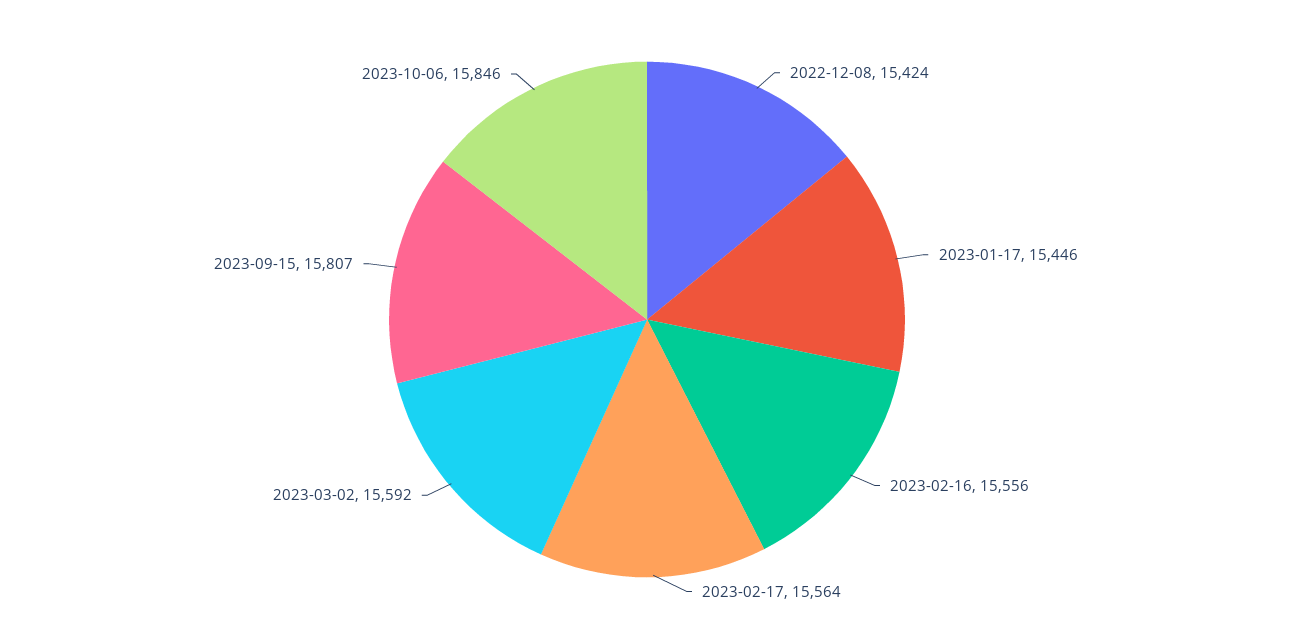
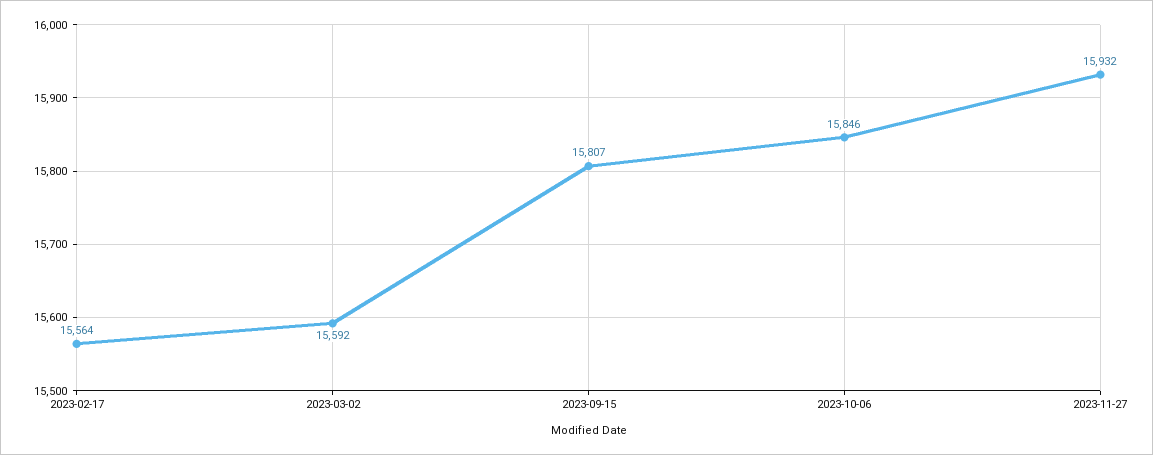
2022-12-08: 15424 -> none
2023-01-17: 15446 -> none
2023-02-16: 15556 -> none
2023-11-27: none -> 15932

